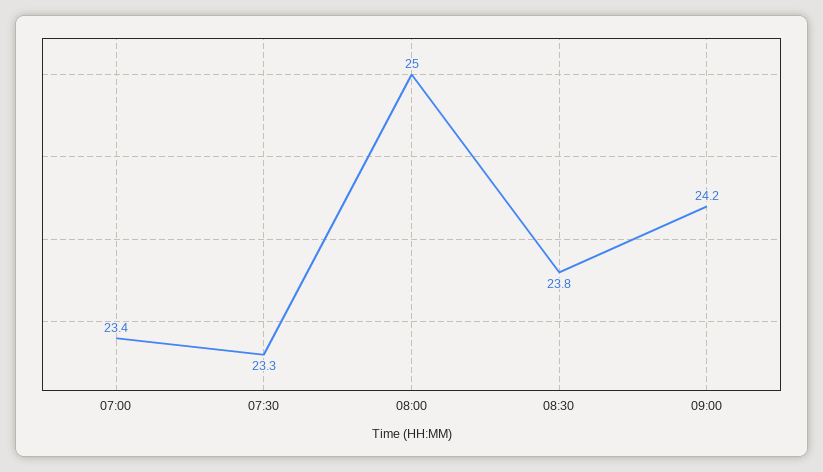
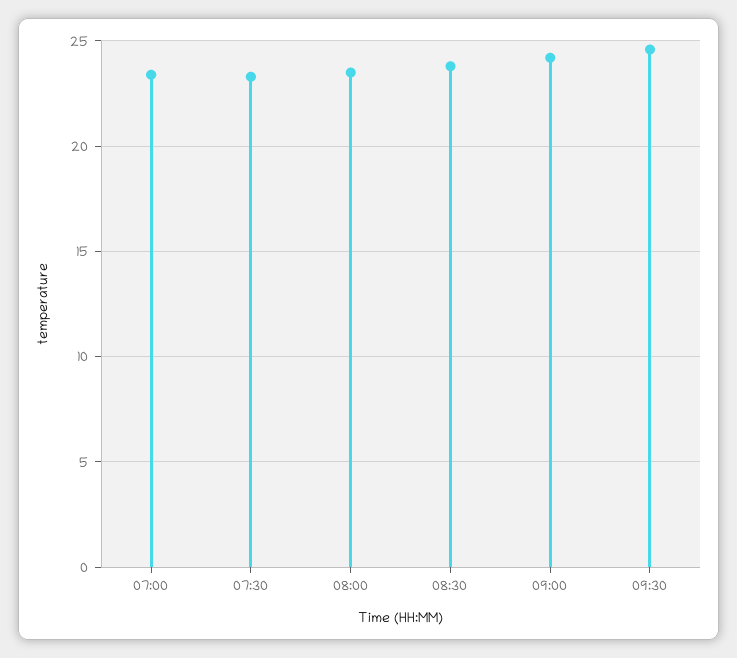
08:00: 25 -> 23.5
09:30: none -> 24.5

